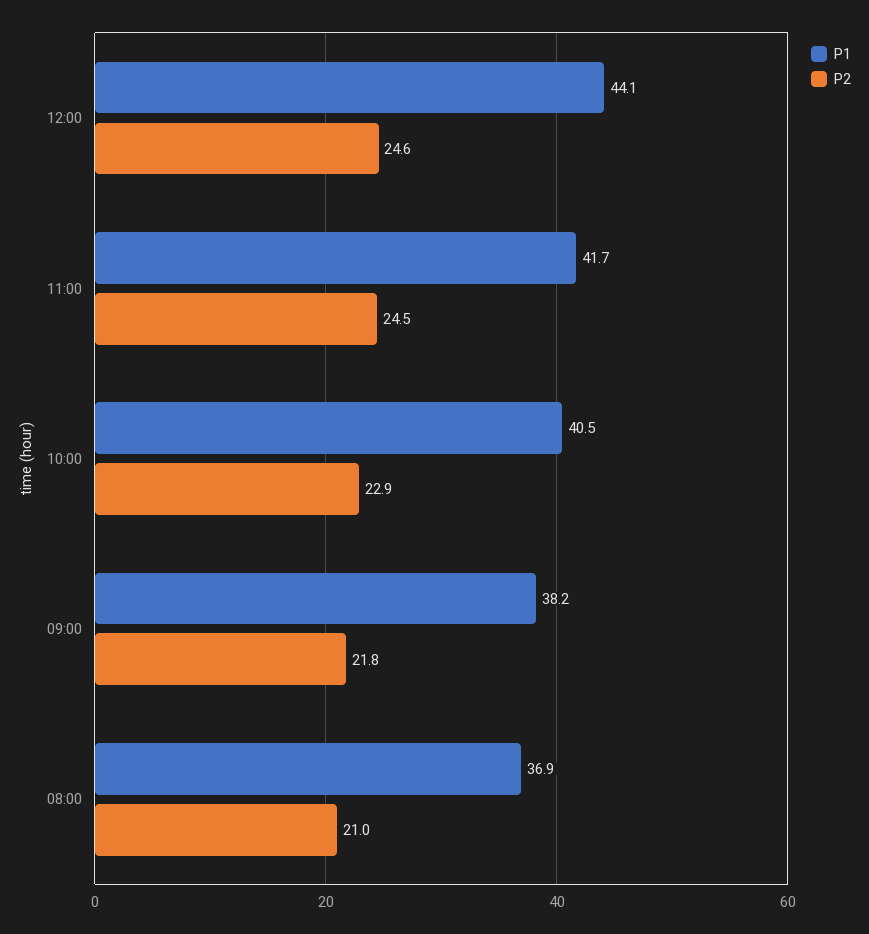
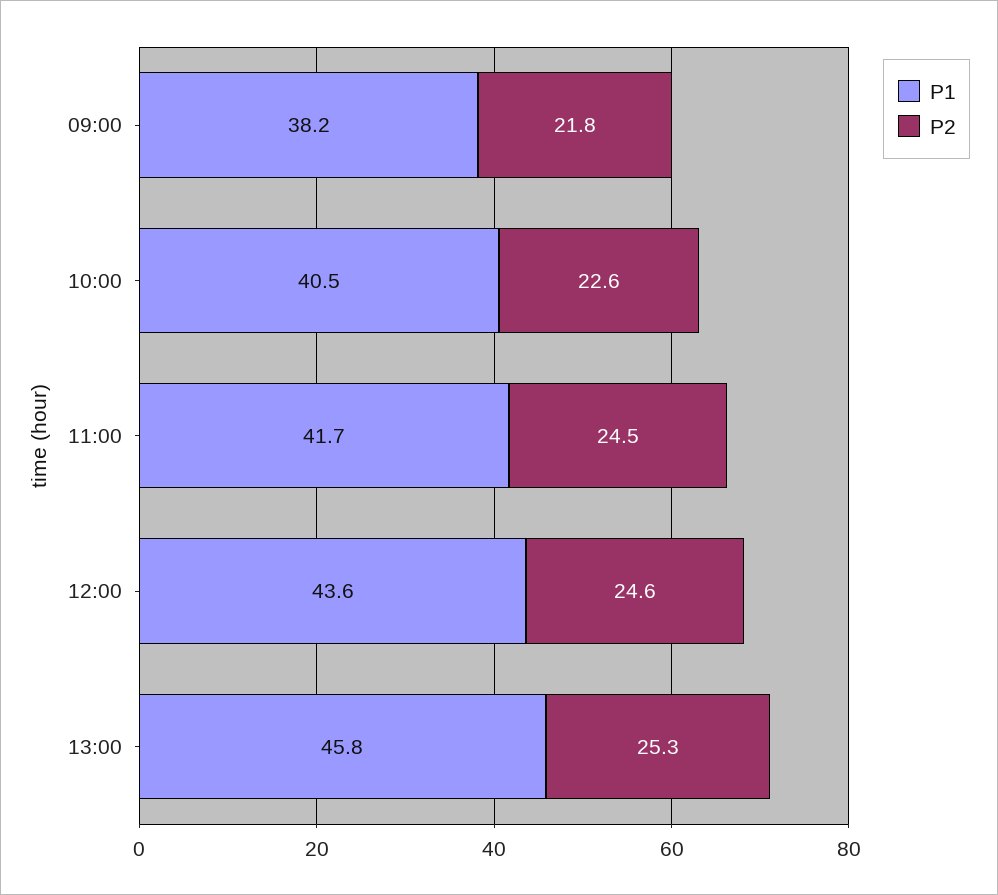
P1, 12:00: 44.1 -> 43.6
P2, 10:00: 22.9 -> 22.6
P1, 08:00: 36.9 -> none
P2, 08:00: 21 -> none
P1, 13:00: none -> 45.8
P2, 13:00: none -> 25.3

